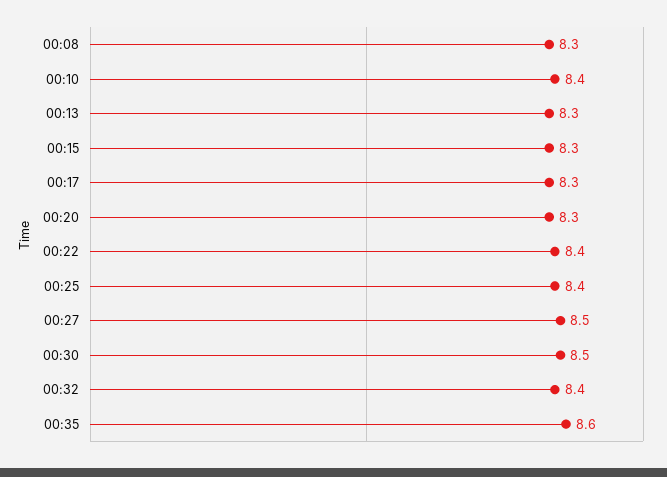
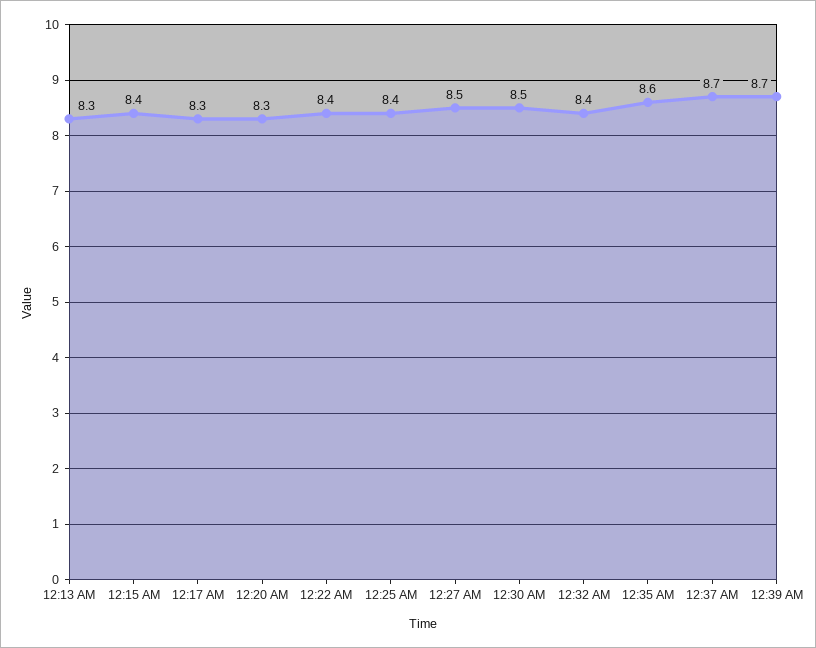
00:08: 8.3 -> none
00:10: 8.4 -> none
00:15: 8.3 -> 8.4
12:37 AM: none -> 8.7
12:39 AM: none -> 8.7

